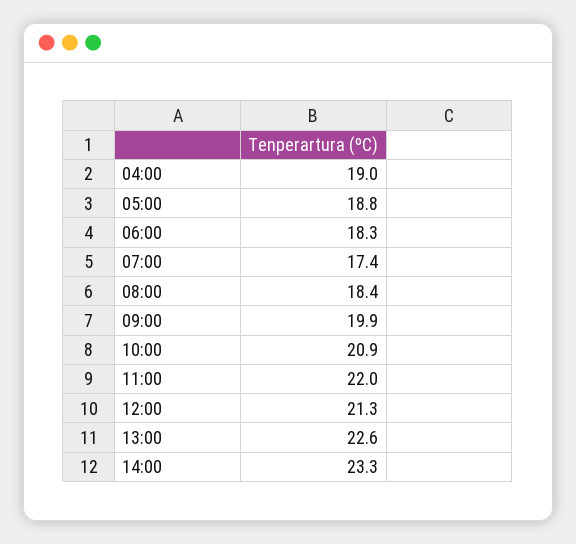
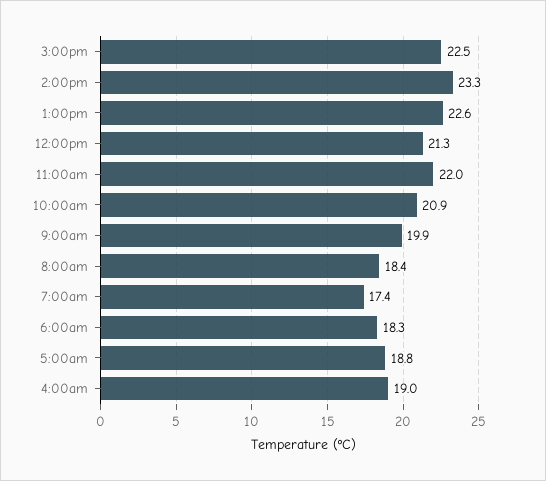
3:00pm: none -> 22.5

